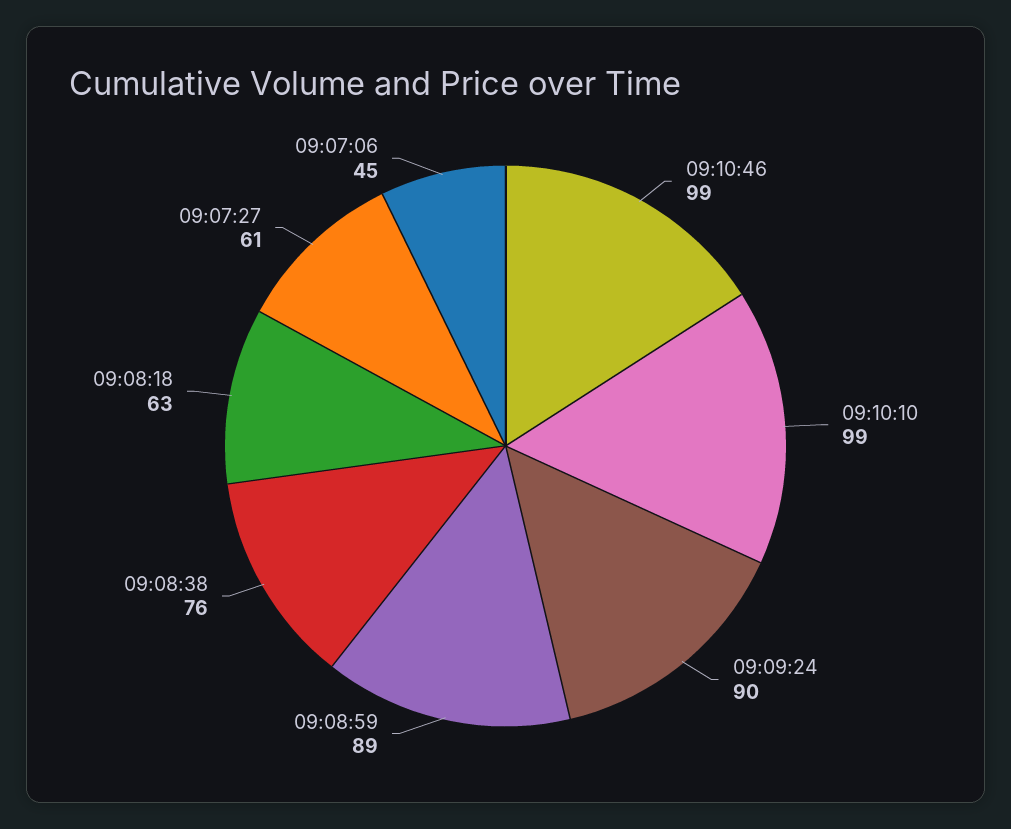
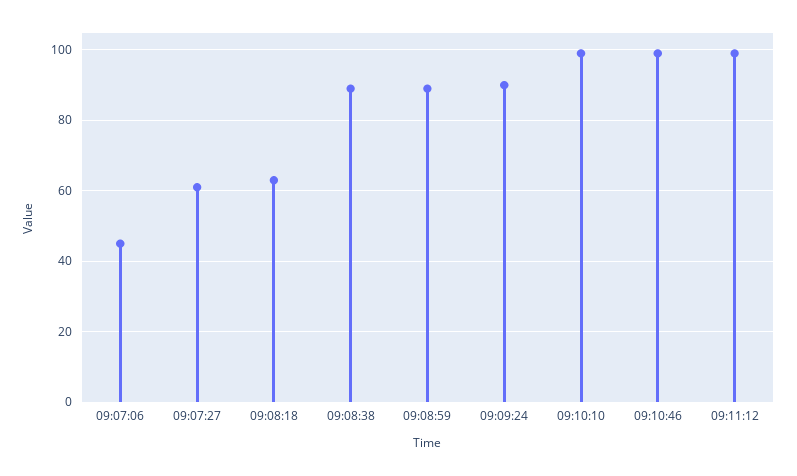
09:08:38: 76 -> 90
09:11:12: none -> 100

